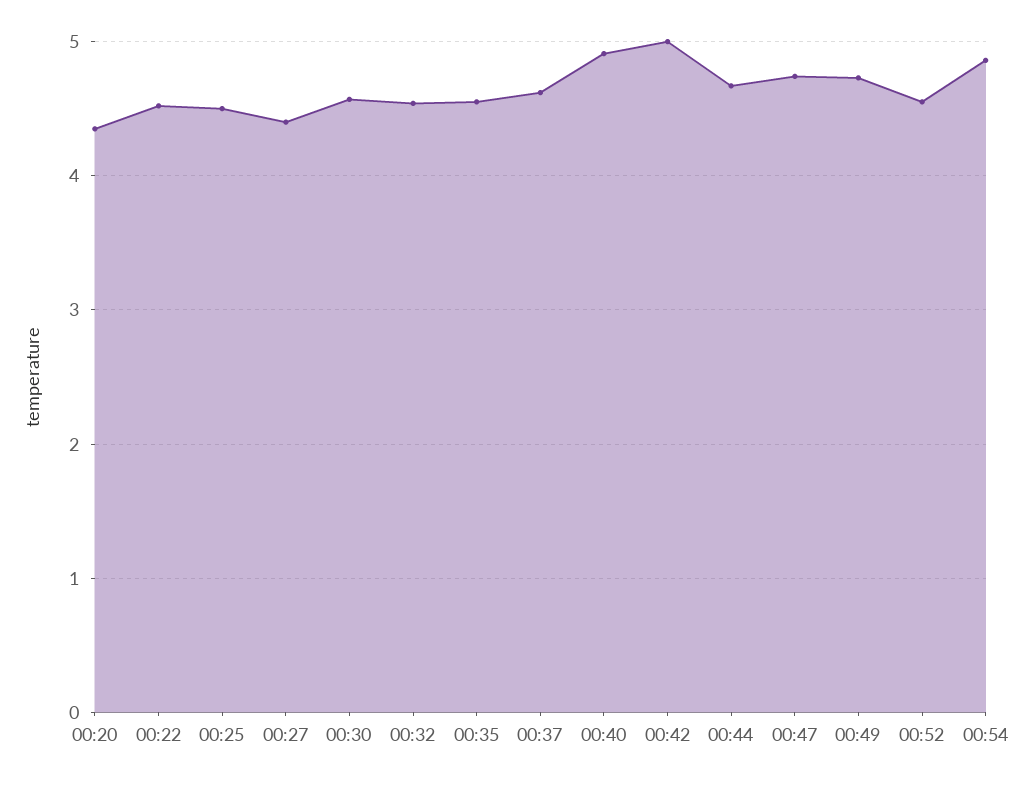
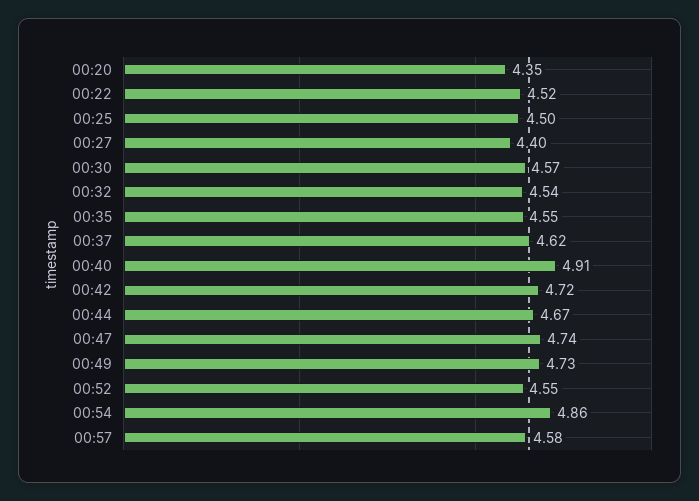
00:42: 5 -> 4.72
00:57: none -> 4.58

